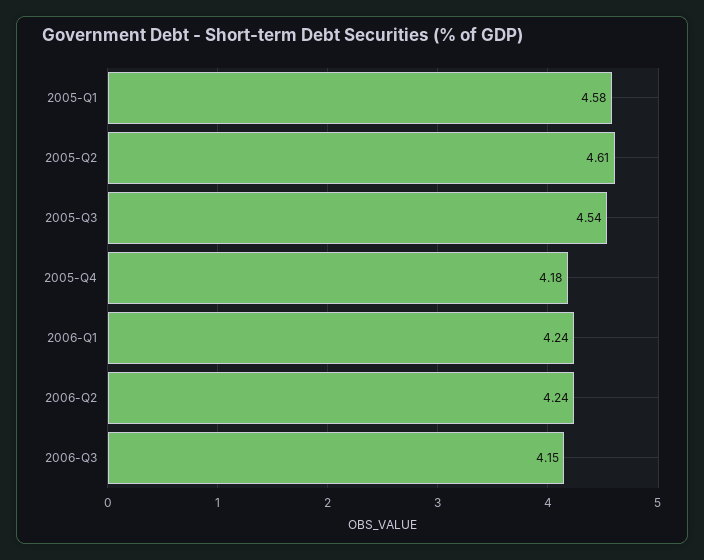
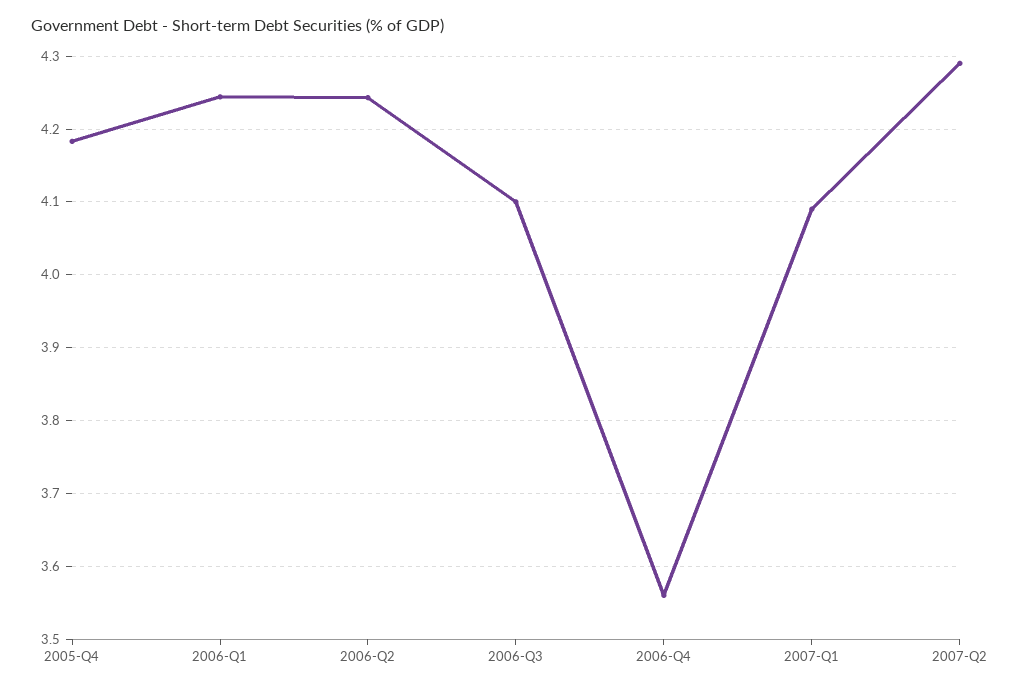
2005-Q1: 4.58 -> none
2005-Q2: 4.61 -> none
2005-Q3: 4.54 -> none
2006-Q3: 4.15 -> 4.1
2006-Q4: none -> 3.56
2007-Q1: none -> 4.09
2007-Q2: none -> 4.29

